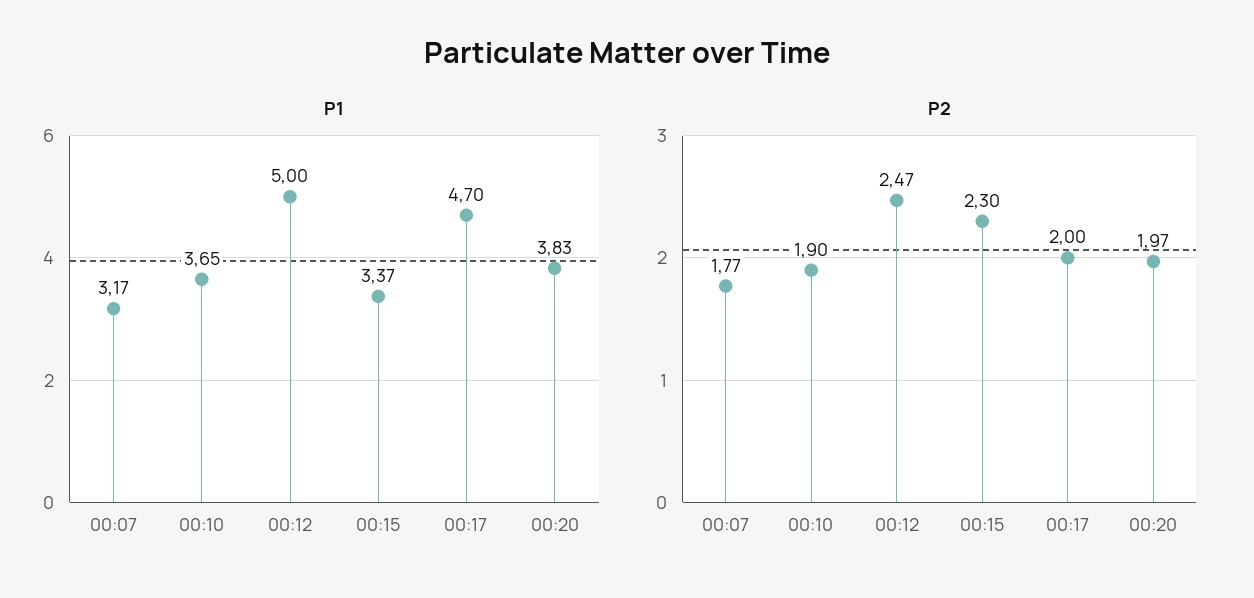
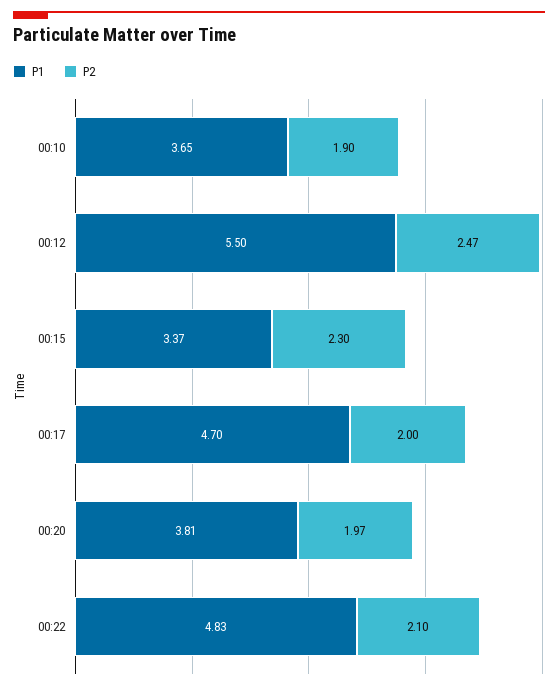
P1, 00:07: 3.17 -> none
P1, 00:12: 5 -> 5.5
P1, 00:20: 3.83 -> 3.81
P2, 00:07: 1.77 -> none
P1, 00:22: none -> 4.83
P2, 00:22: none -> 2.1

